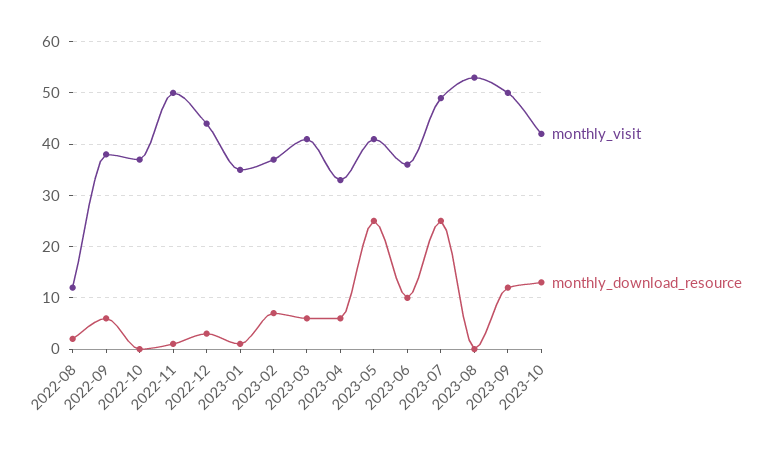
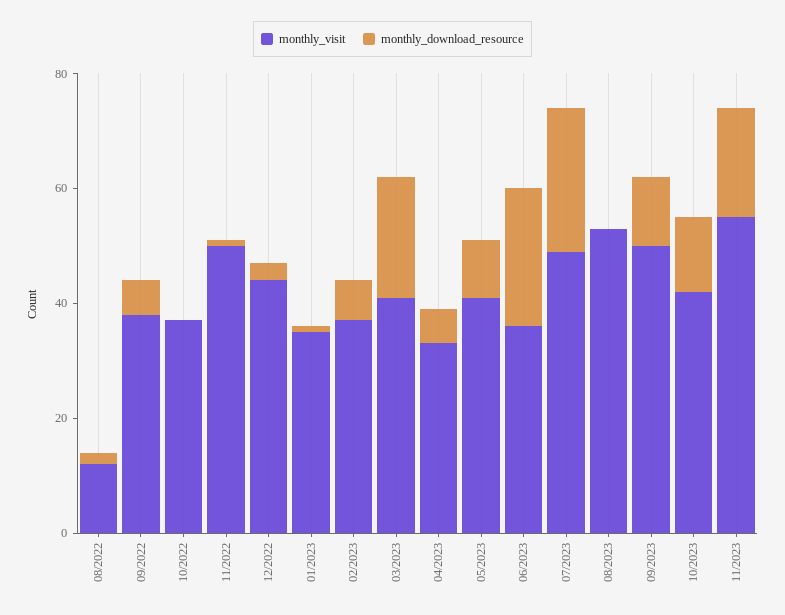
monthly_download_resource, 2023-03: 5 -> 20
monthly_download_resource, 2023-05: 25 -> 10
monthly_download_resource, 2023-06: 10 -> 25
monthly_visit, 11/2023: none -> 55
monthly_download_resource, 11/2023: none -> 20

